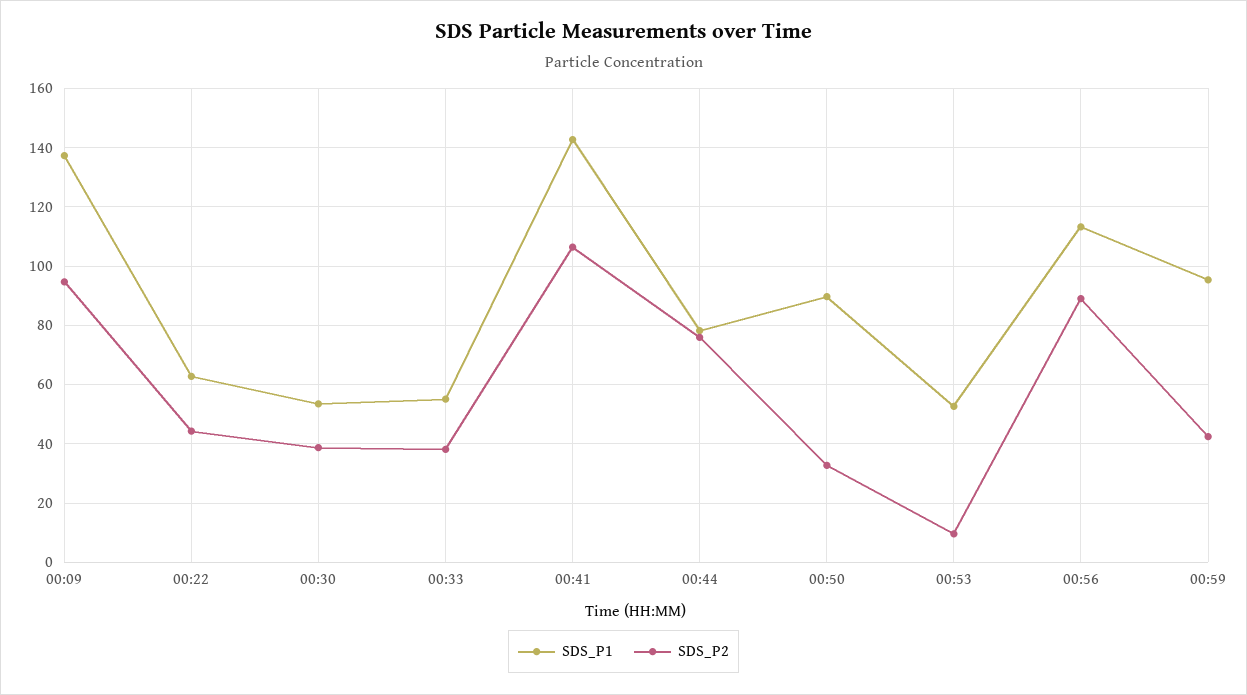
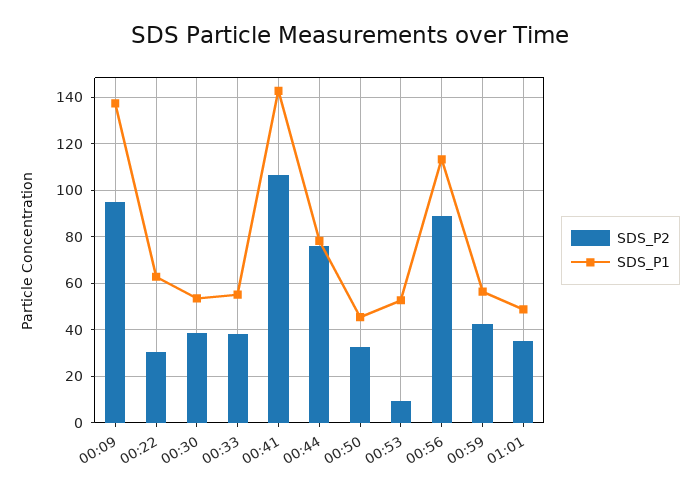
SDS_P2, 00:22: 45 -> 30
SDS_P1, 00:50: 90 -> 45
SDS_P1, 00:59: 95 -> 55
SDS_P2, 01:01: none -> 35
SDS_P1, 01:01: none -> 50

